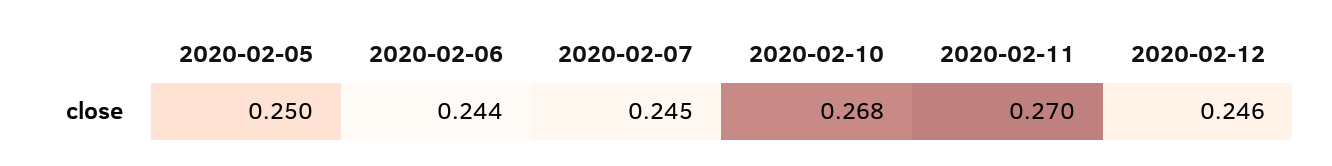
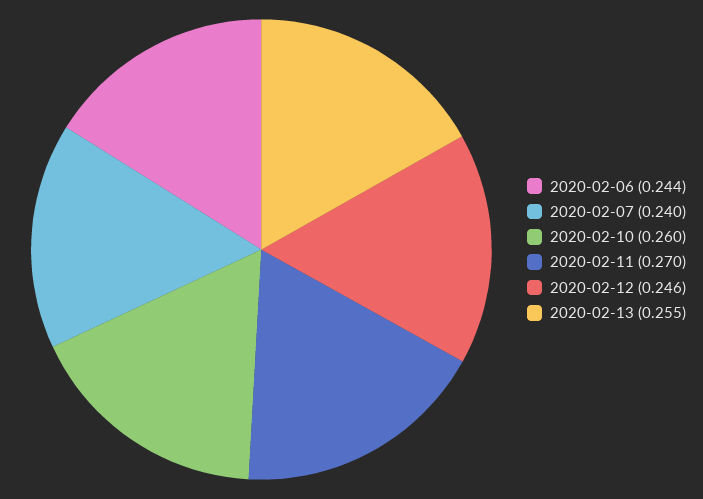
2020-02-05: 0.25 -> none
2020-02-07: 0.245 -> 0.24
2020-02-10: 0.268 -> 0.26
2020-02-13: none -> 0.255

